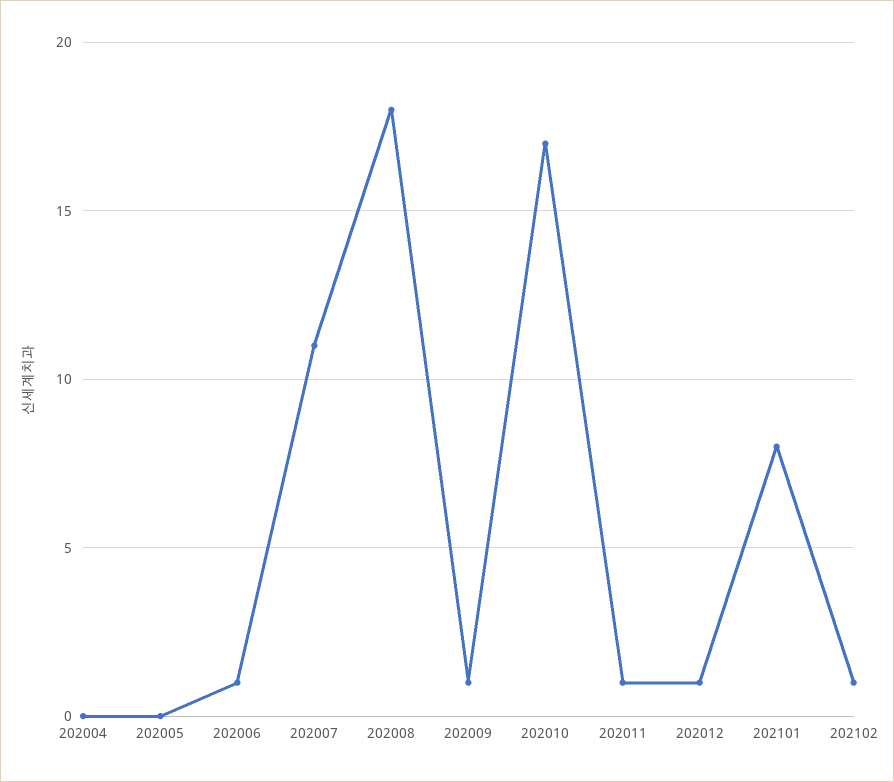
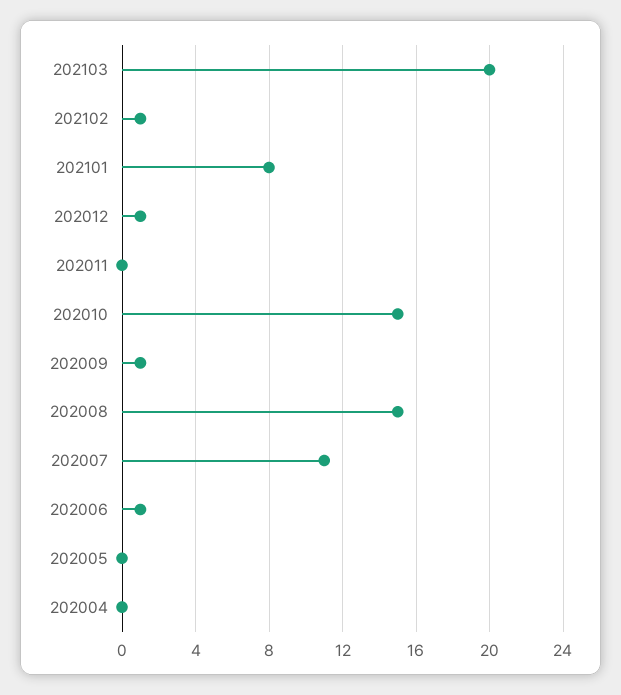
202008: 18 -> 15
202010: 17 -> 15
202011: 1 -> 0
202103: none -> 20

